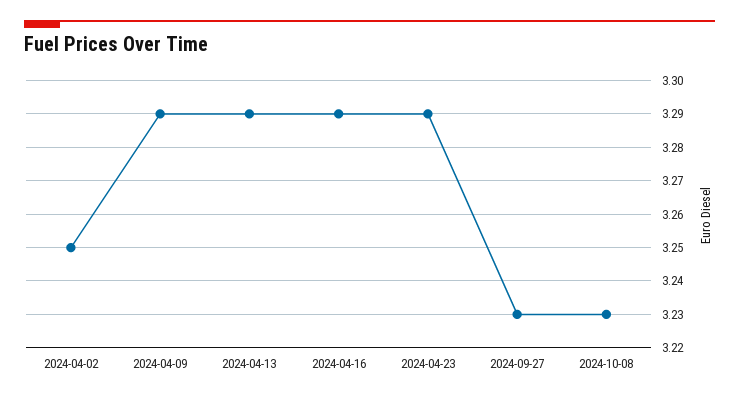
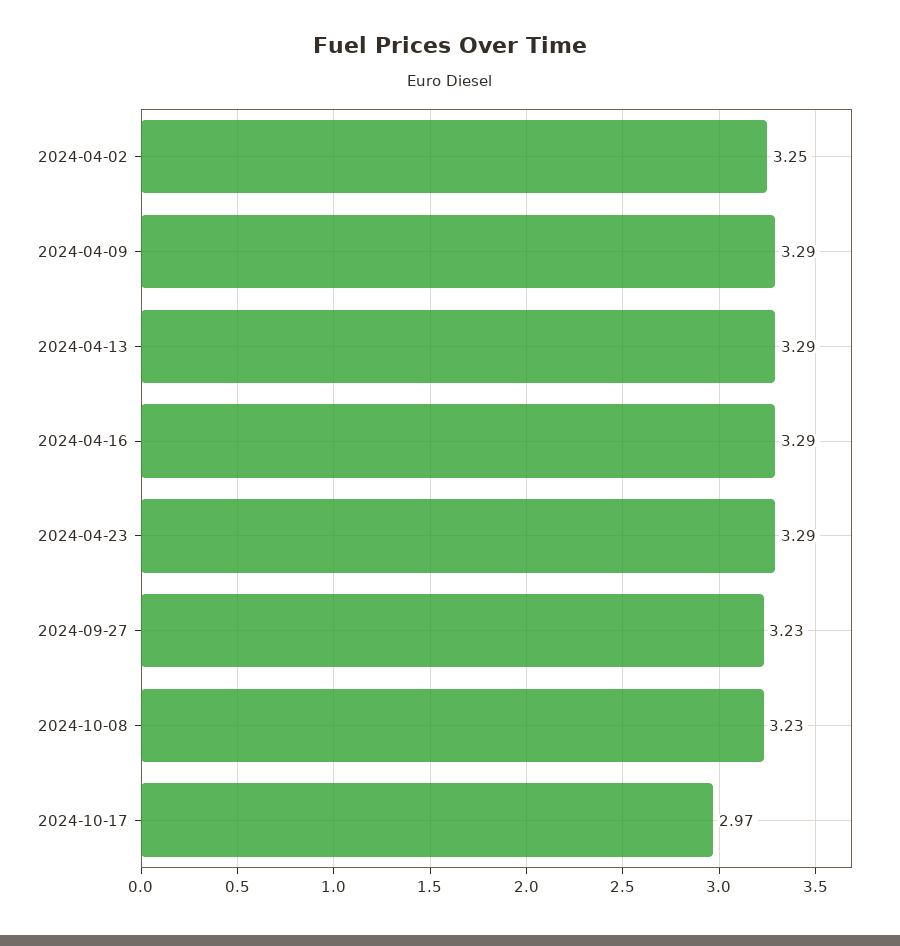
2024-10-17: none -> 2.97

